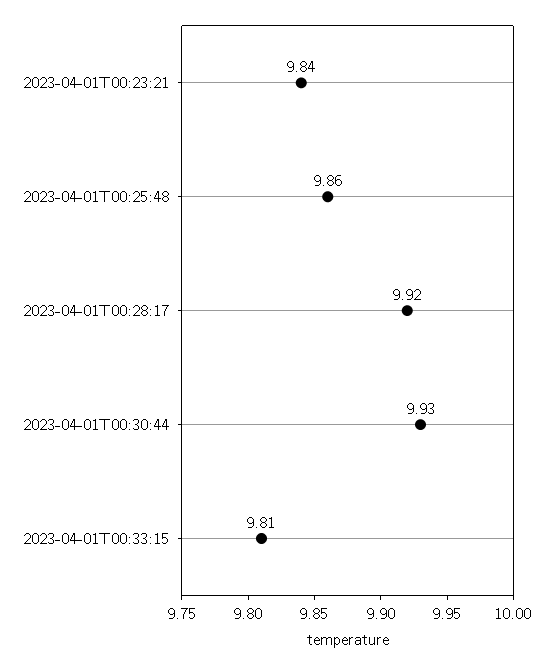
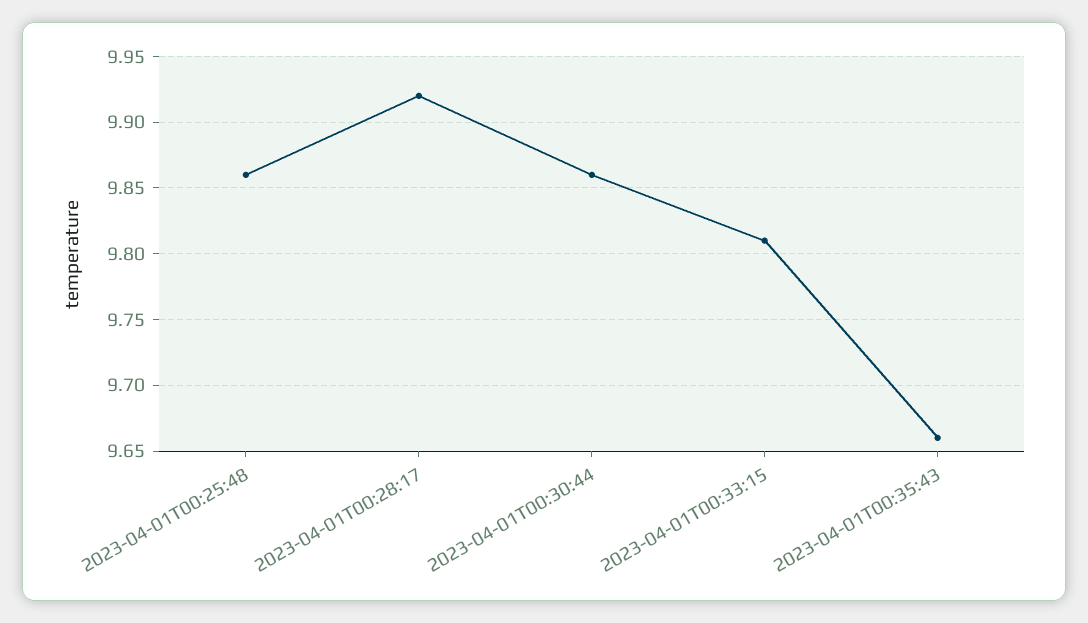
2023-04-01T00:23:21: 9.84 -> none
2023-04-01T00:30:44: 9.93 -> 9.86
2023-04-01T00:35:43: none -> 9.66

